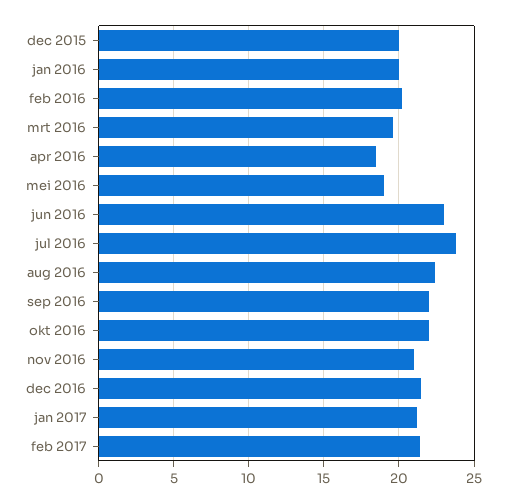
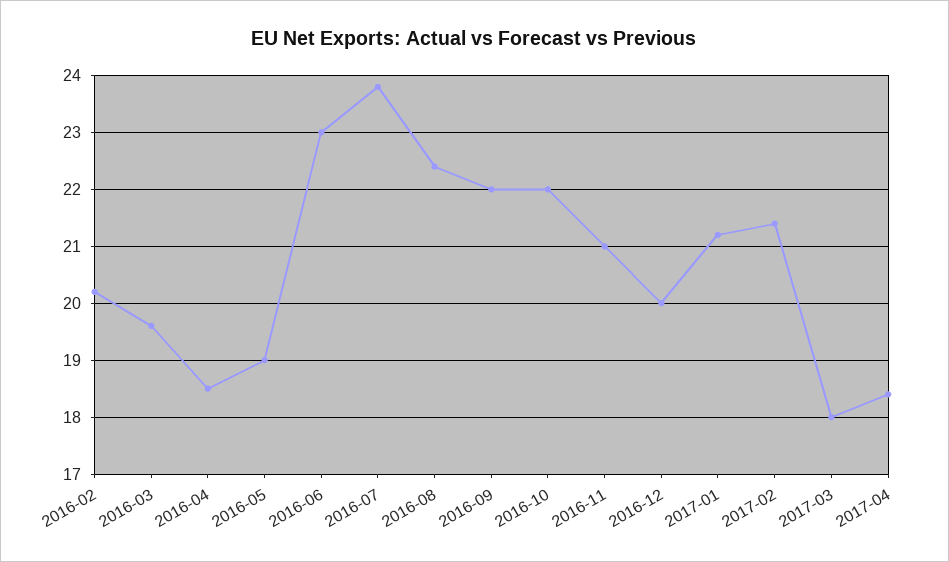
dec 2015: 20 -> none
jan 2016: 20 -> none
dec 2016: 21.5 -> 20
2017-03: none -> 18
2017-04: none -> 18.5

